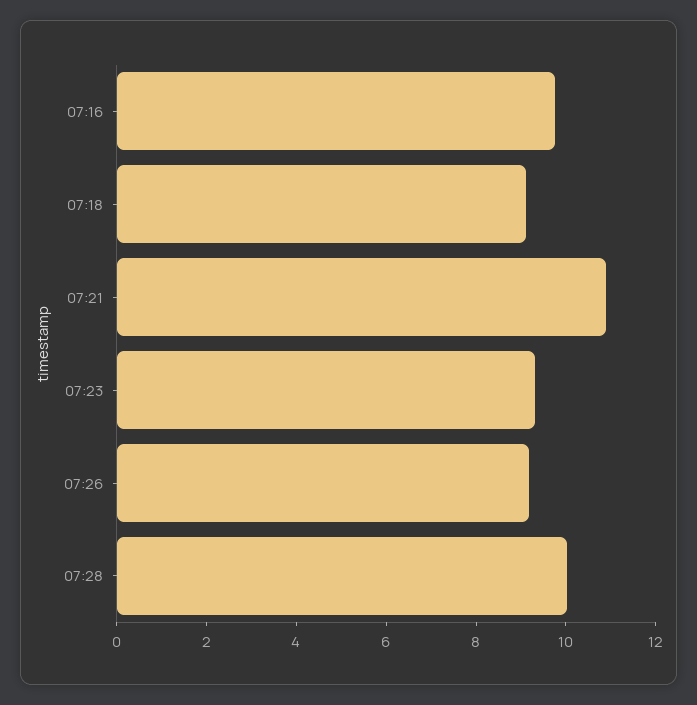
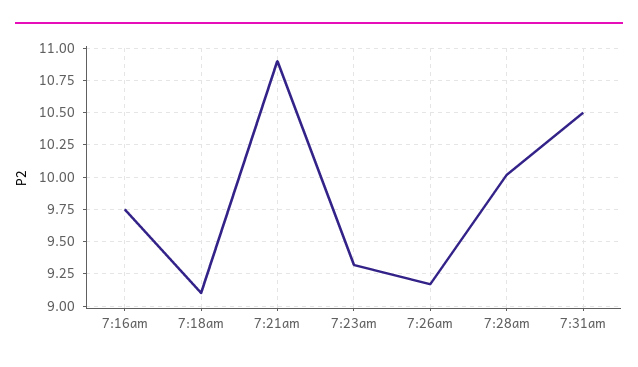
7:31am: none -> 10.5

